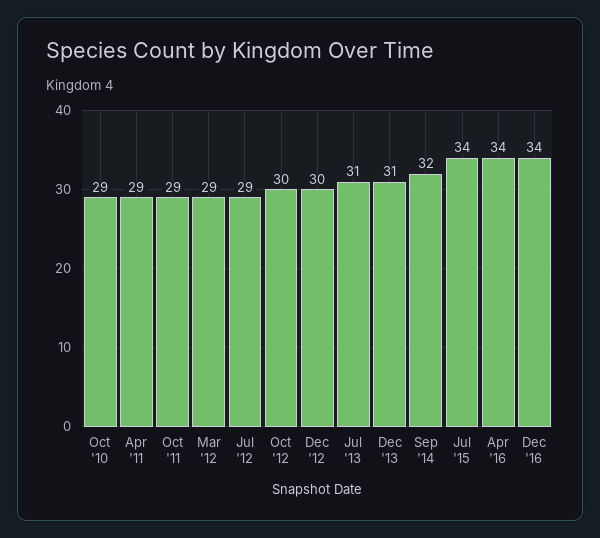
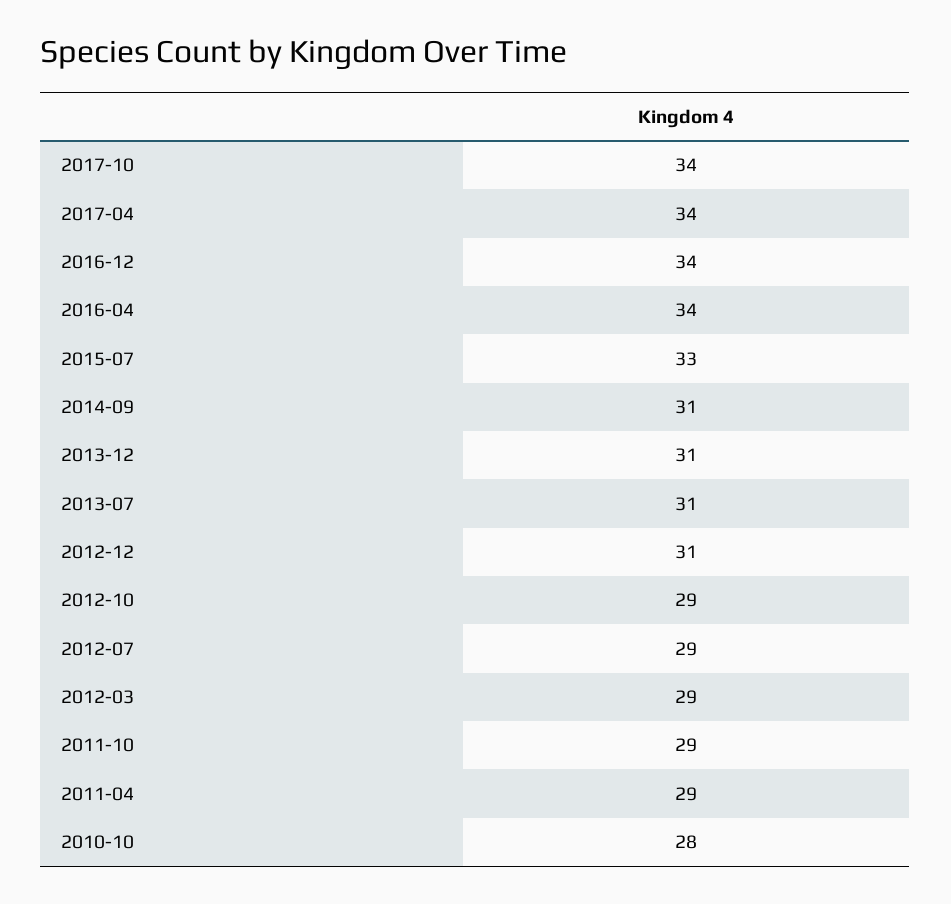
Oct '10: 29 -> 28
Oct '12: 30 -> 29
Dec '12: 30 -> 31
Sep '14: 32 -> 31
Jul '15: 34 -> 33
2017-10: none -> 34
2017-04: none -> 34

